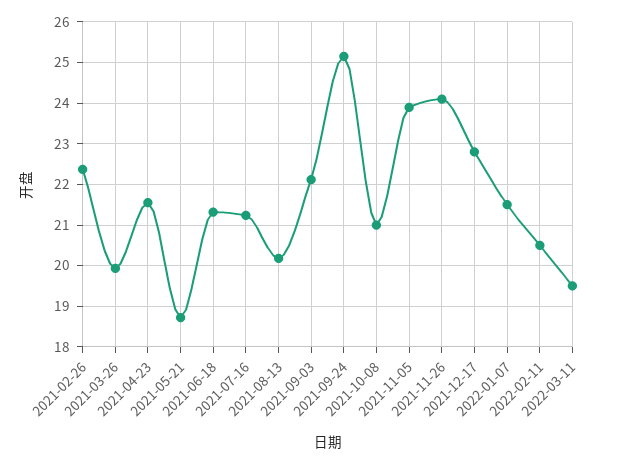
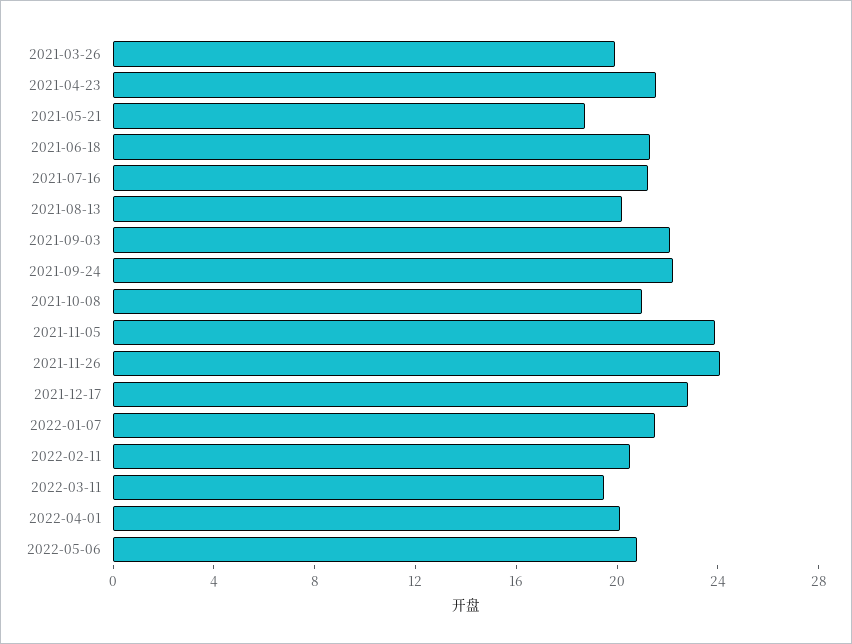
2021-02-26: 22.4 -> none
2021-09-24: 25.2 -> 22
2022-04-01: none -> 20
2022-05-06: none -> 21

